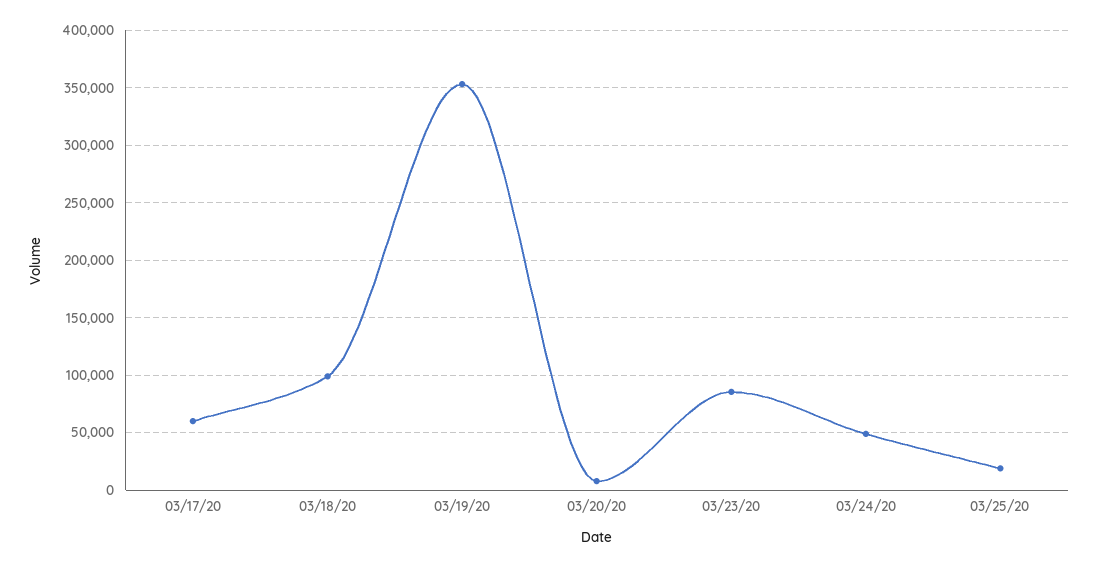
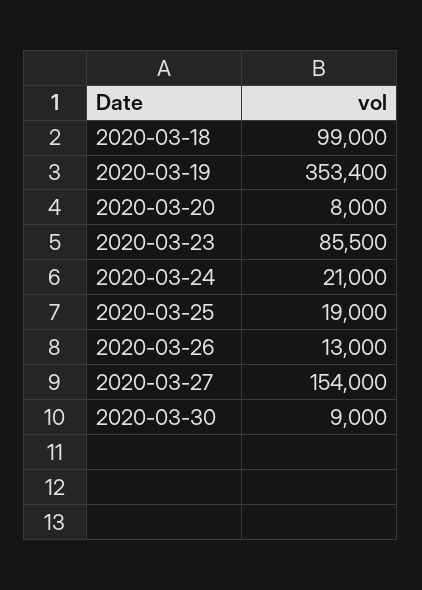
03/17/20: 60000 -> none
03/24/20: 50000 -> 21000
2020-03-26: none -> 13000
2020-03-27: none -> 154000
2020-03-30: none -> 9000

